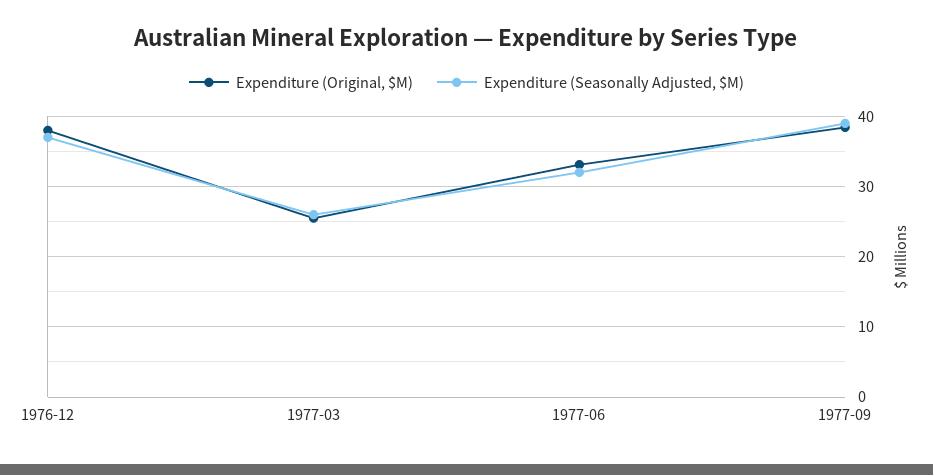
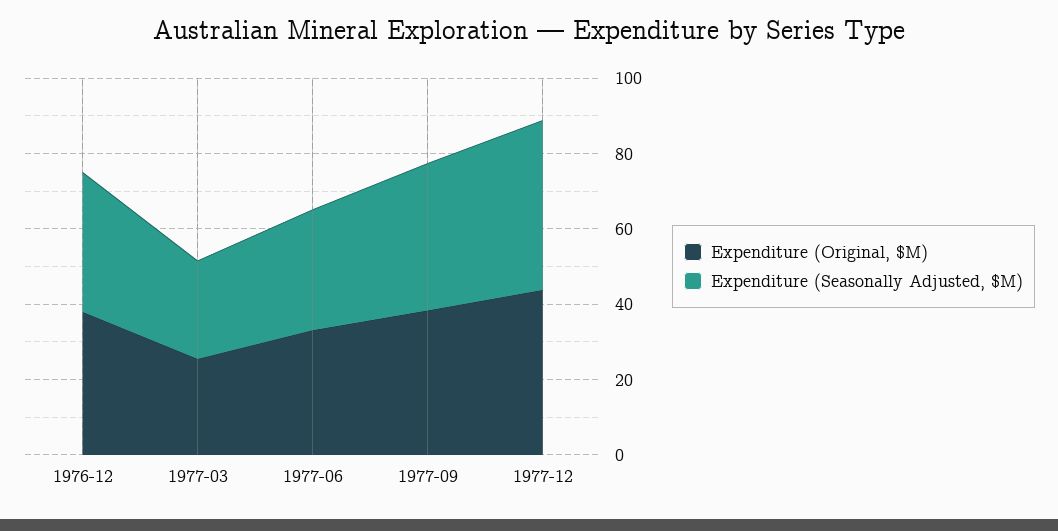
Expenditure (Original, $M), 1977-12: none -> 45
Expenditure (Seasonally Adjusted, $M), 1977-12: none -> 45

